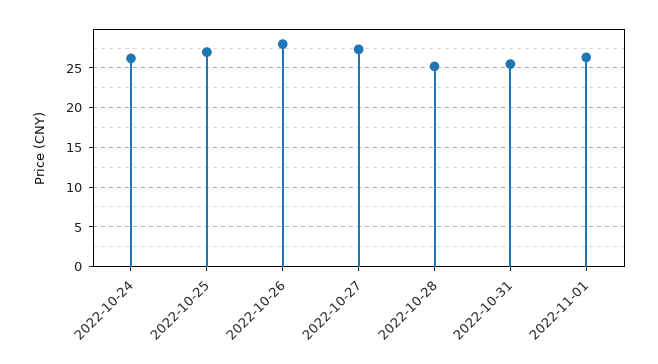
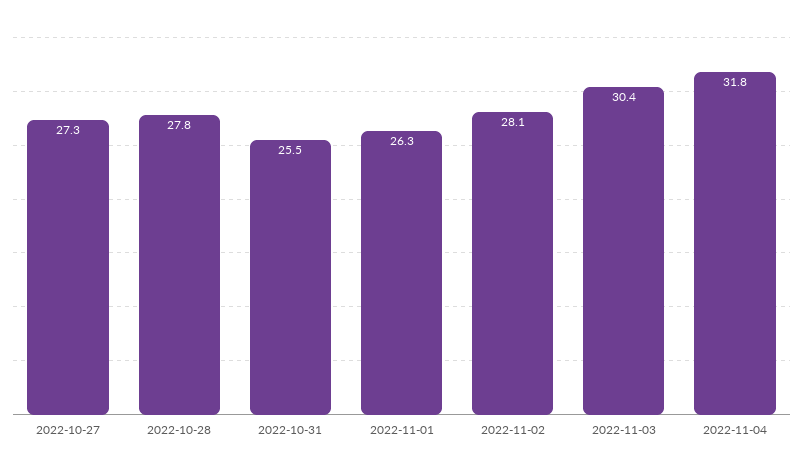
2022-10-24: 26 -> none
2022-10-25: 27 -> none
2022-10-26: 28 -> none
2022-10-28: 25 -> 27.8
2022-11-02: none -> 28.1
2022-11-03: none -> 30.4
2022-11-04: none -> 31.8

